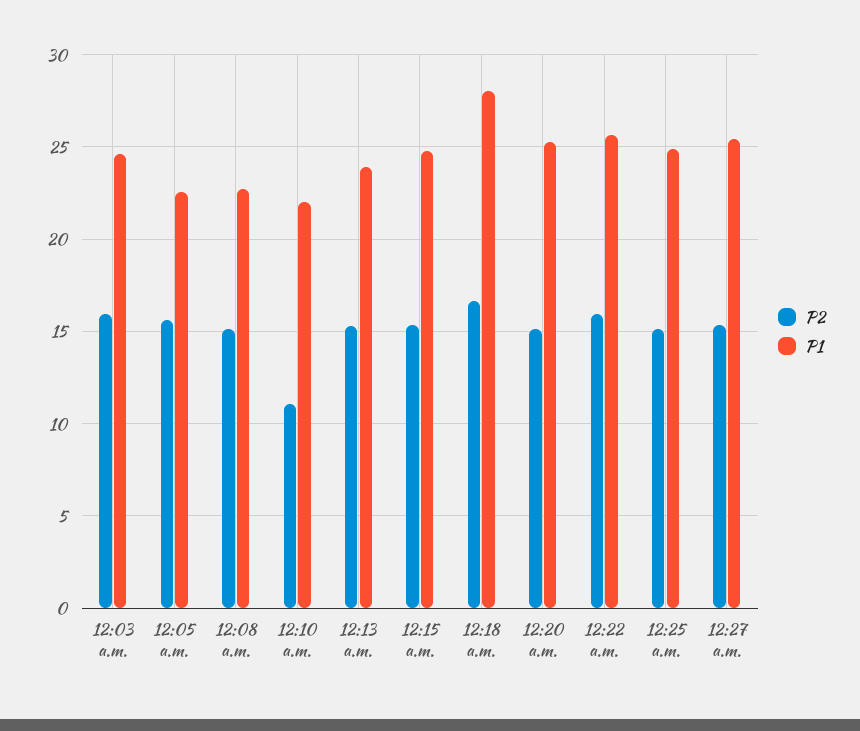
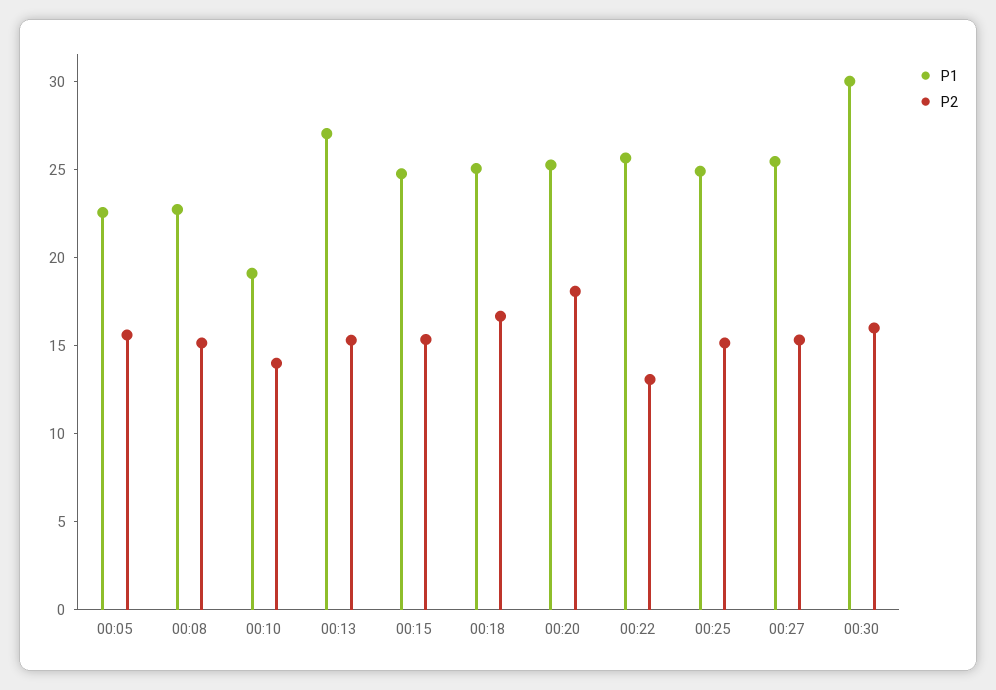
P2, 12:03 a.m.: 16 -> none
P1, 12:03 a.m.: 24.5 -> none
P2, 12:10 a.m.: 11 -> 14
P1, 12:10 a.m.: 22 -> 19
P1, 12:13 a.m.: 24 -> 27
P1, 12:18 a.m.: 28 -> 25
P2, 12:20 a.m.: 15 -> 18
P2, 12:22 a.m.: 16 -> 13
P1, 00:30: none -> 30
P2, 00:30: none -> 16

